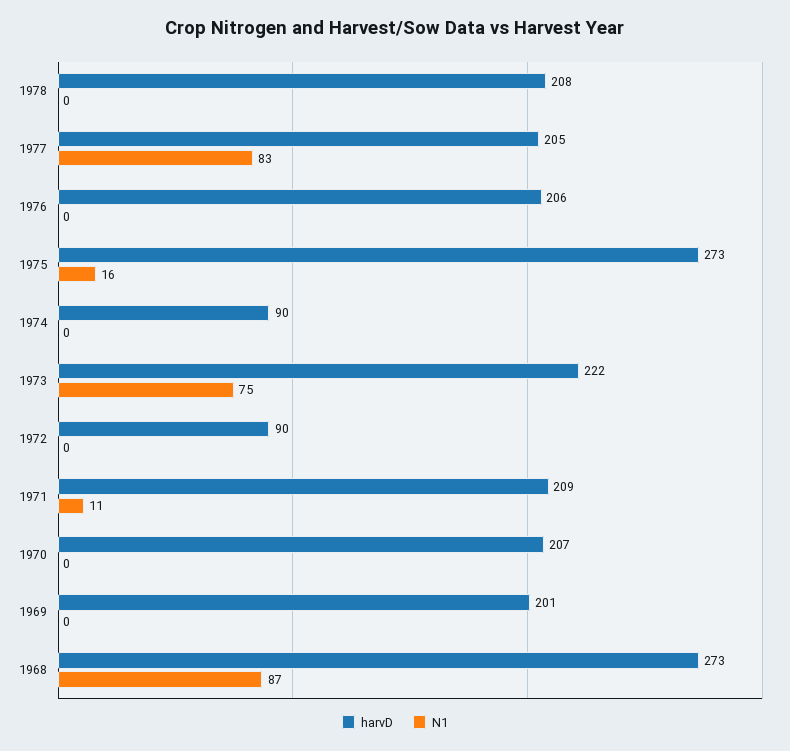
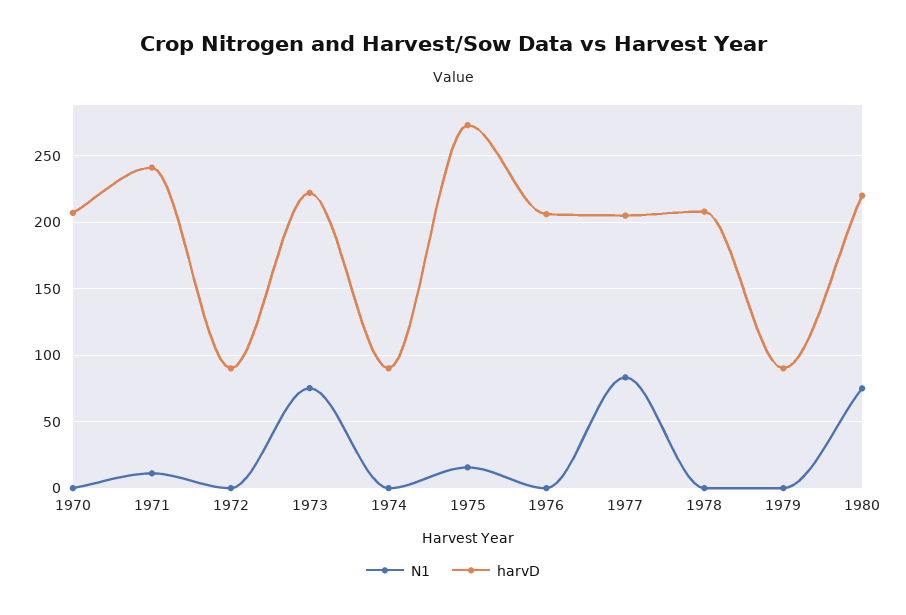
harvD, 1971: 209 -> 240
harvD, 1969: 201 -> none
N1, 1969: 0 -> none
harvD, 1968: 273 -> none
N1, 1968: 87 -> none
N1, 1979: none -> 0
harvD, 1979: none -> 90
N1, 1980: none -> 75
harvD, 1980: none -> 220

